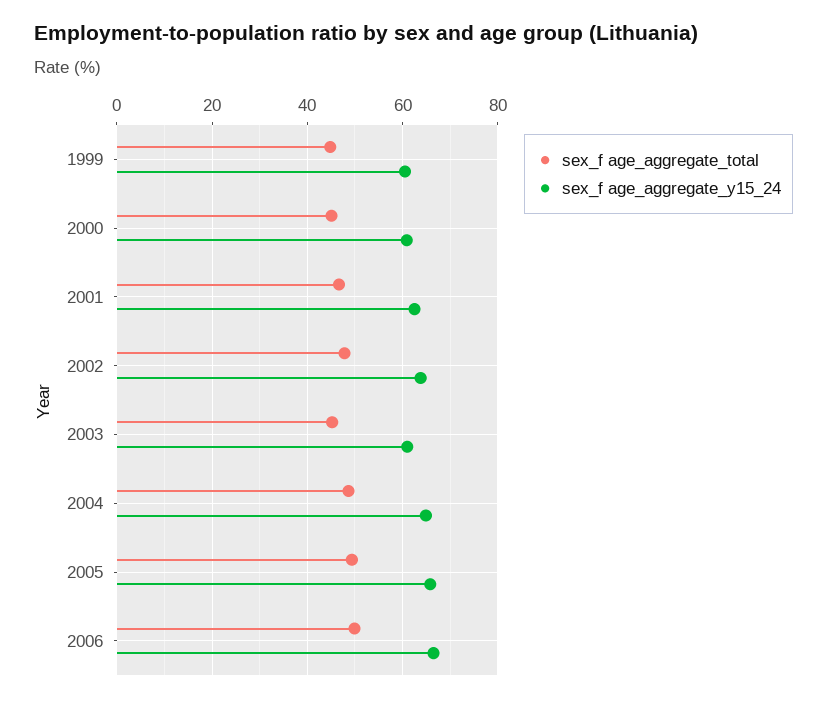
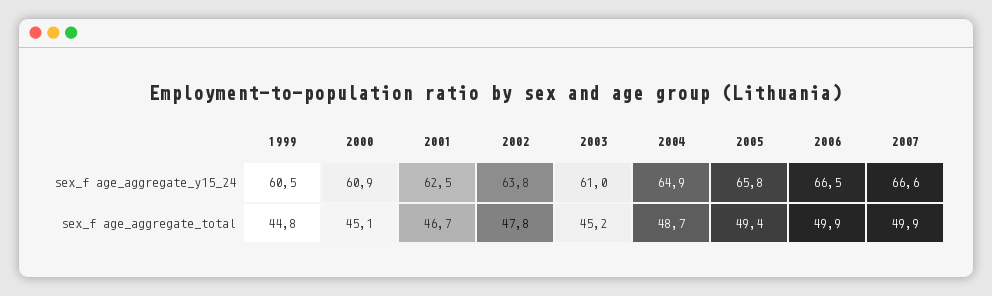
sex_f age_aggregate_y15_24, 2007: none -> 66.6
sex_f age_aggregate_total, 2007: none -> 49.9

